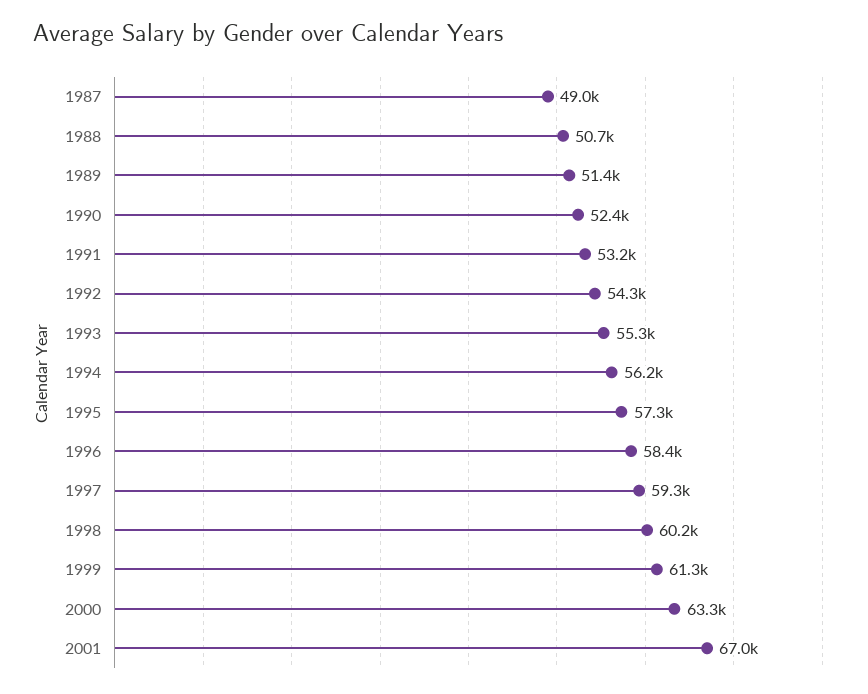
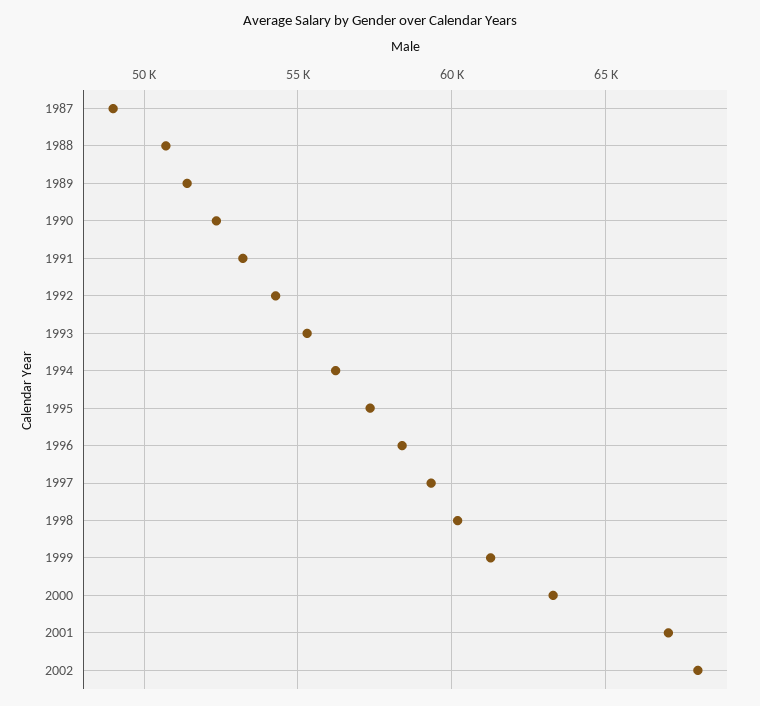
2002: none -> 68000

